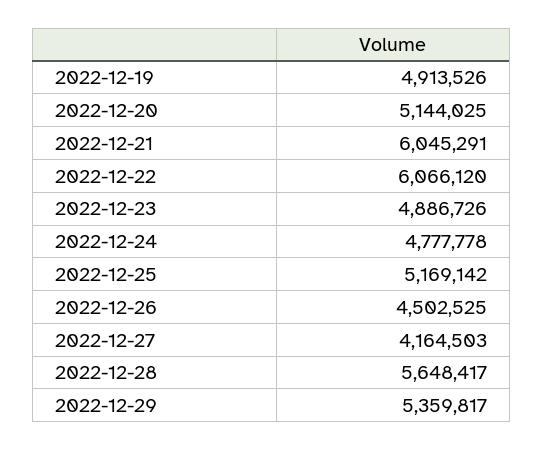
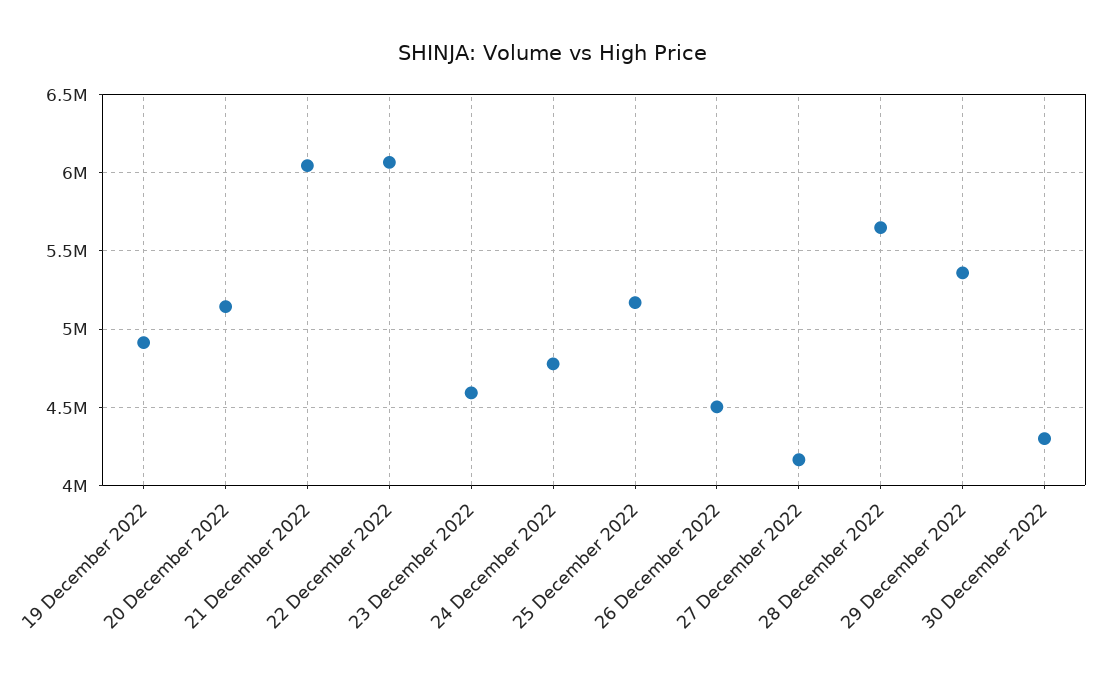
2022-12-23: 4886726 -> 4600000
30 December 2022: none -> 4300000

